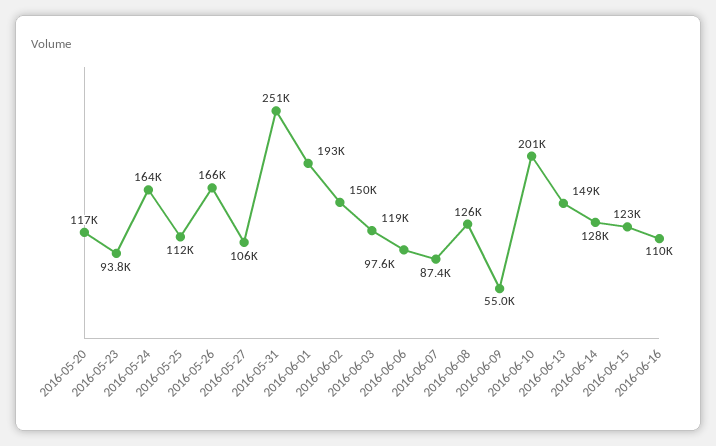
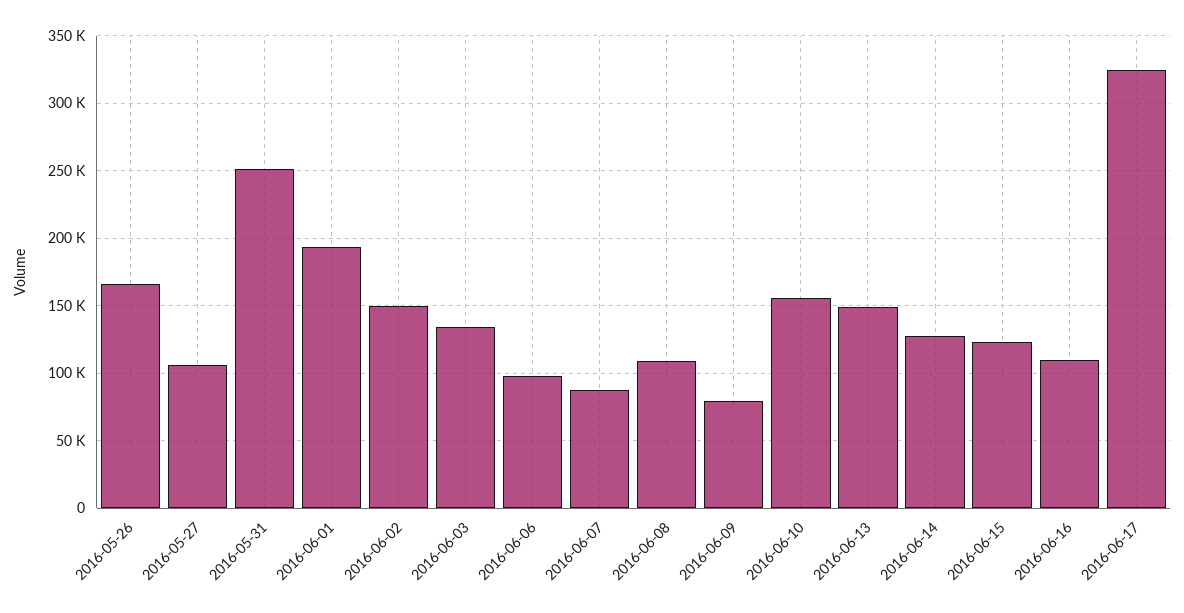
2016-05-20: 117000 -> none
2016-05-23: 93800 -> none
2016-05-24: 164000 -> none
2016-05-25: 112000 -> none
2016-06-03: 119000 -> 135000
2016-06-08: 126000 -> 110000
2016-06-09: 55000 -> 80000
2016-06-10: 201000 -> 155000
2016-06-17: none -> 325000

